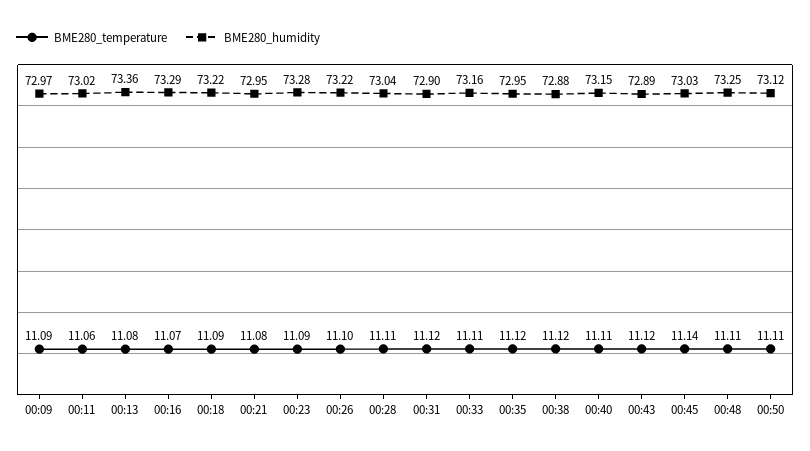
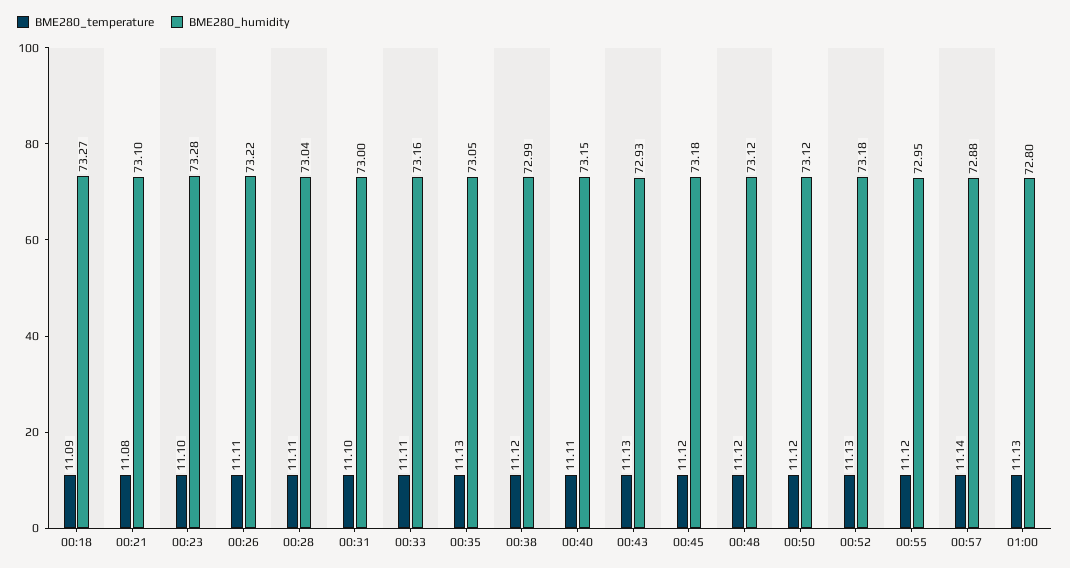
BME280_temperature, 00:09: 11.09 -> none
BME280_humidity, 00:09: 72.97 -> none
BME280_temperature, 00:11: 11.06 -> none
BME280_humidity, 00:11: 73.02 -> none
BME280_temperature, 00:13: 11.08 -> none
BME280_humidity, 00:13: 73.36 -> none
BME280_temperature, 00:16: 11.07 -> none
BME280_humidity, 00:16: 73.29 -> none
BME280_humidity, 00:18: 73.22 -> 73.27
BME280_humidity, 00:21: 72.95 -> 73.1
BME280_temperature, 00:23: 11.09 -> 11.1
BME280_temperature, 00:26: 11.1 -> 11.11
BME280_temperature, 00:31: 11.12 -> 11.1
BME280_humidity, 00:31: 72.9 -> 73
BME280_temperature, 00:35: 11.12 -> 11.13
BME280_humidity, 00:35: 72.95 -> 73.05
BME280_humidity, 00:38: 72.88 -> 72.99
BME280_temperature, 00:43: 11.12 -> 11.13
BME280_humidity, 00:43: 72.89 -> 72.93
BME280_temperature, 00:45: 11.14 -> 11.12
BME280_humidity, 00:45: 73.03 -> 73.18
BME280_temperature, 00:48: 11.11 -> 11.12
BME280_humidity, 00:48: 73.25 -> 73.12
BME280_temperature, 00:50: 11.11 -> 11.12
BME280_temperature, 00:52: none -> 11.13
BME280_humidity, 00:52: none -> 73.18
BME280_temperature, 00:55: none -> 11.12
BME280_humidity, 00:55: none -> 72.95
BME280_temperature, 00:57: none -> 11.14
BME280_humidity, 00:57: none -> 72.88
BME280_temperature, 01:00: none -> 11.13
BME280_humidity, 01:00: none -> 72.8

